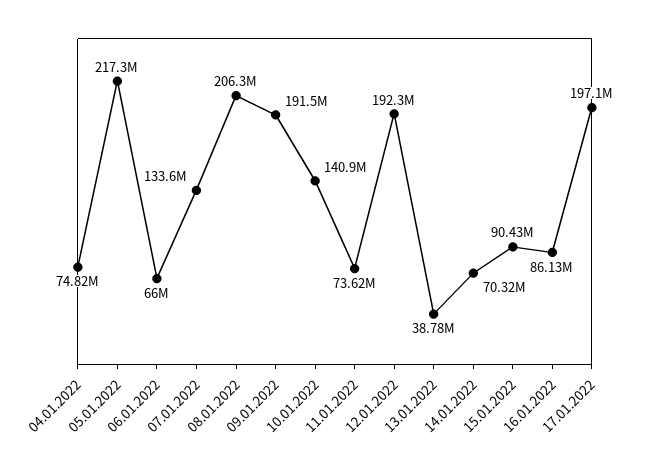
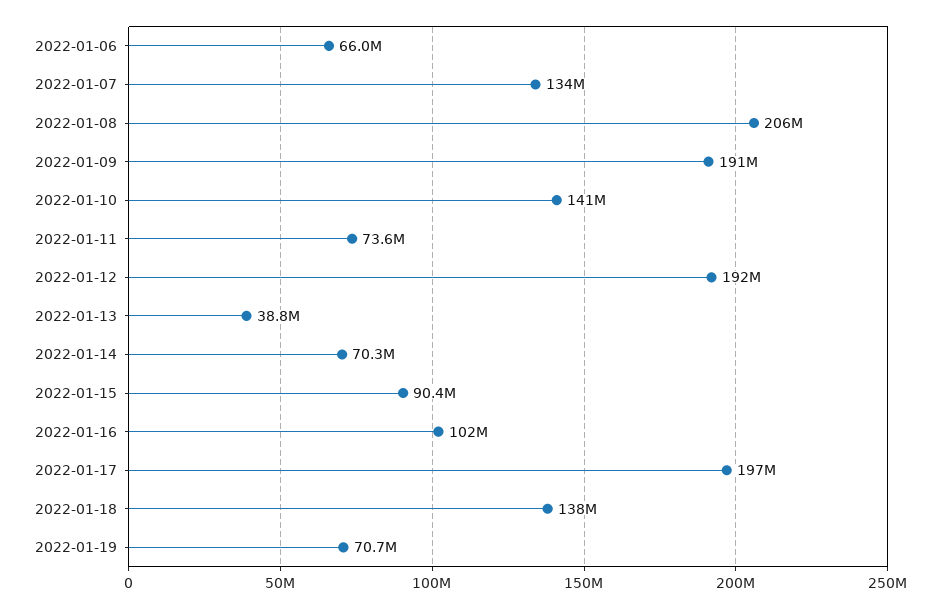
04.01.2022: 74820000 -> none
05.01.2022: 217300000 -> none
16.01.2022: 86130000 -> 102000000
2022-01-18: none -> 138000000
2022-01-19: none -> 70700000

